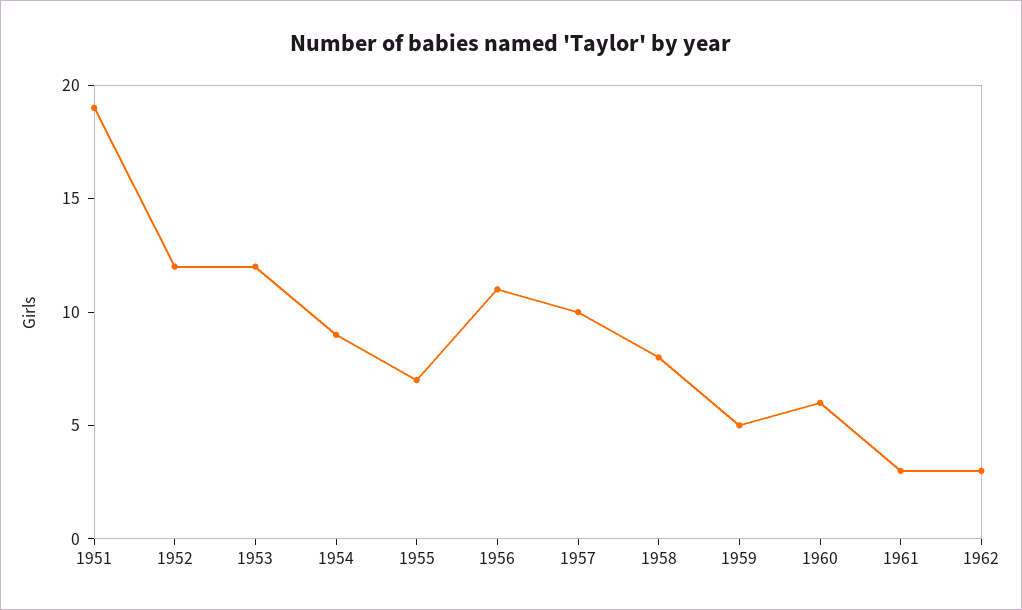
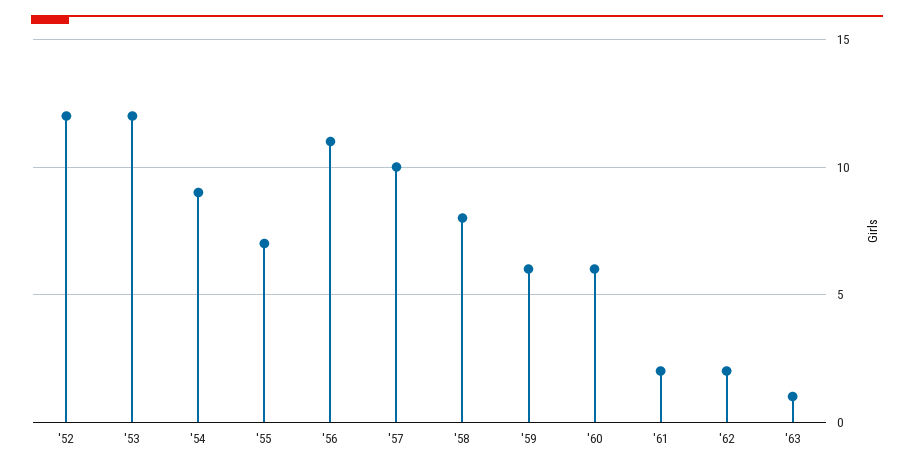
1951: 19 -> none
1959: 5 -> 6
1961: 3 -> 2
1962: 3 -> 2
'63: none -> 1

